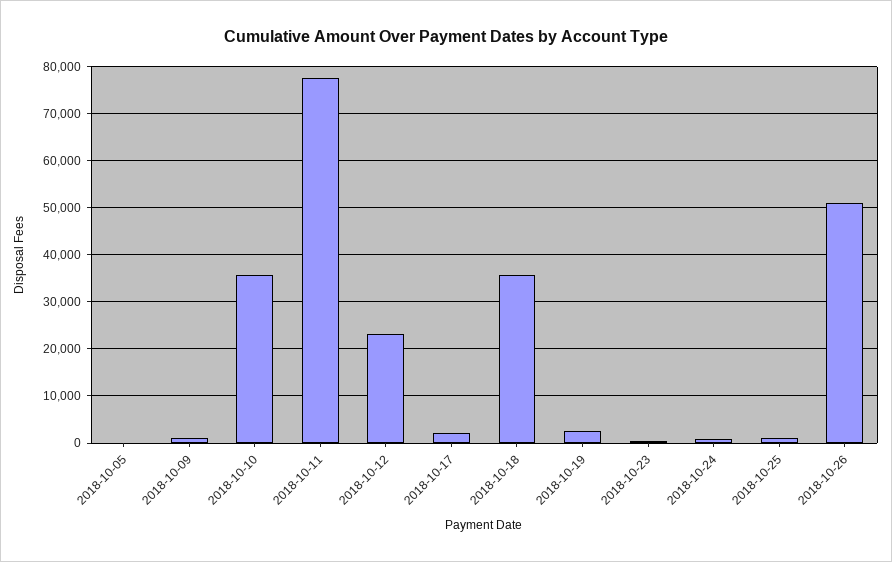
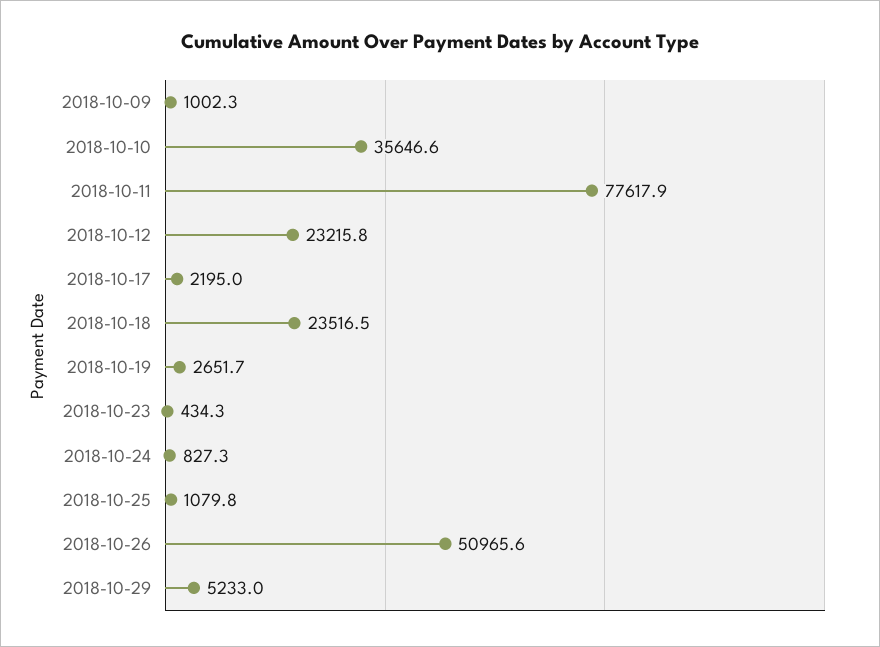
2018-10-05: 0 -> none
2018-10-18: 36000 -> 23516.5
2018-10-29: none -> 5233

